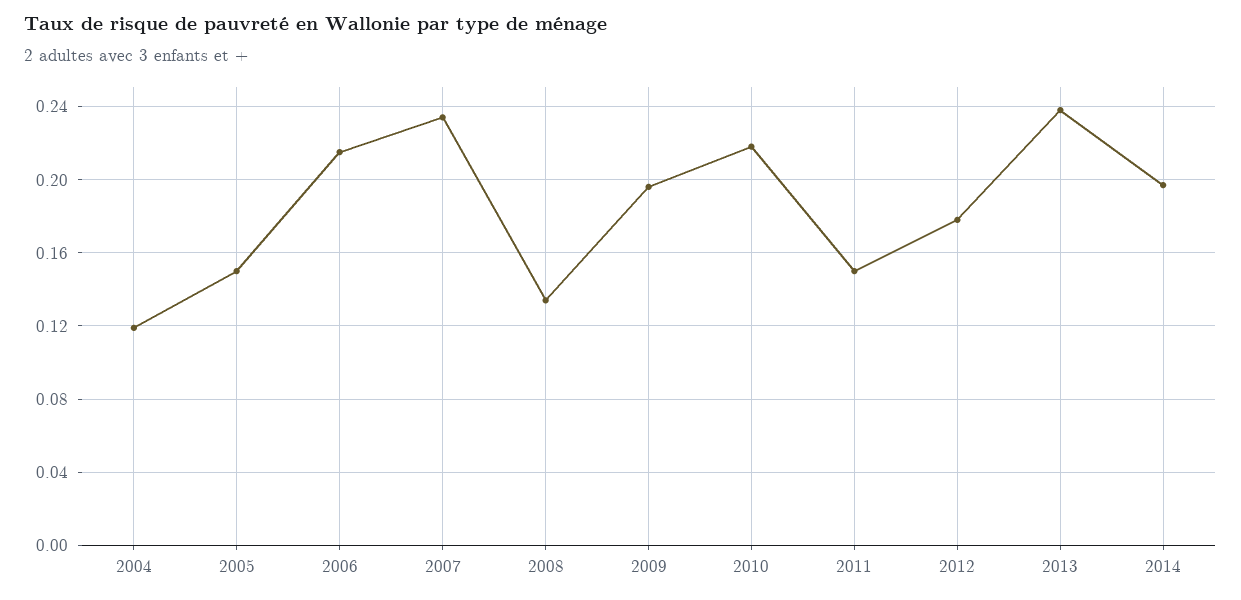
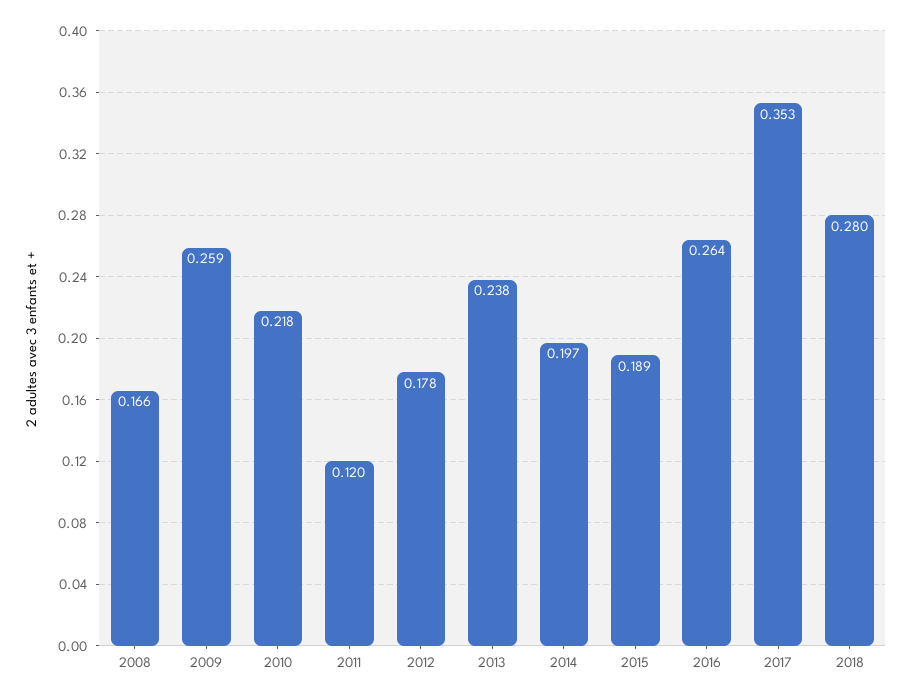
2004: 0.12 -> none
2005: 0.15 -> none
2006: 0.215 -> none
2007: 0.235 -> none
2008: 0.135 -> 0.166
2009: 0.195 -> 0.259
2011: 0.15 -> 0.12
2015: none -> 0.189
2016: none -> 0.264
2017: none -> 0.353
2018: none -> 0.28

